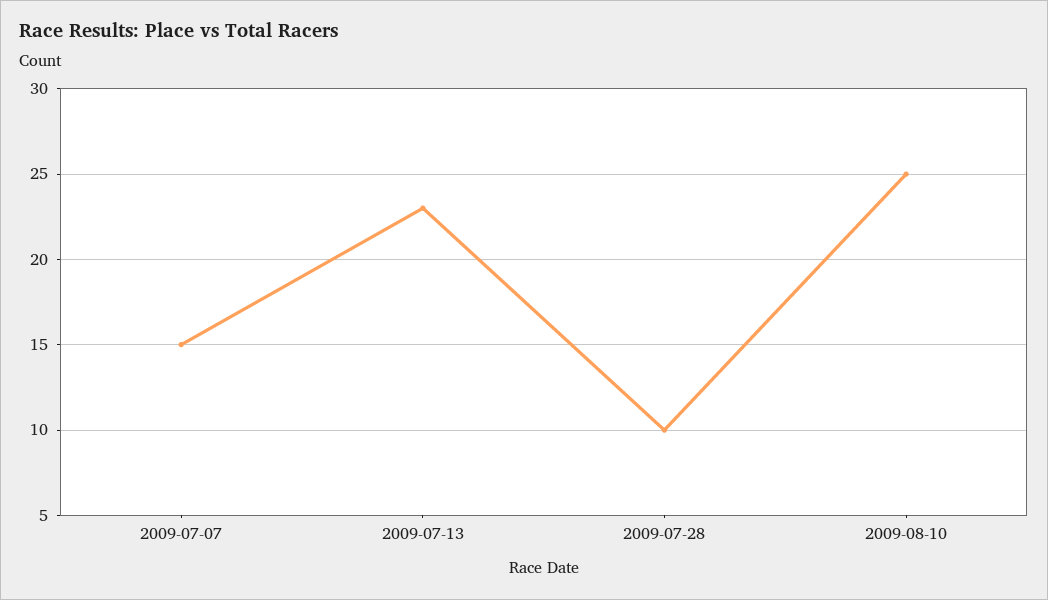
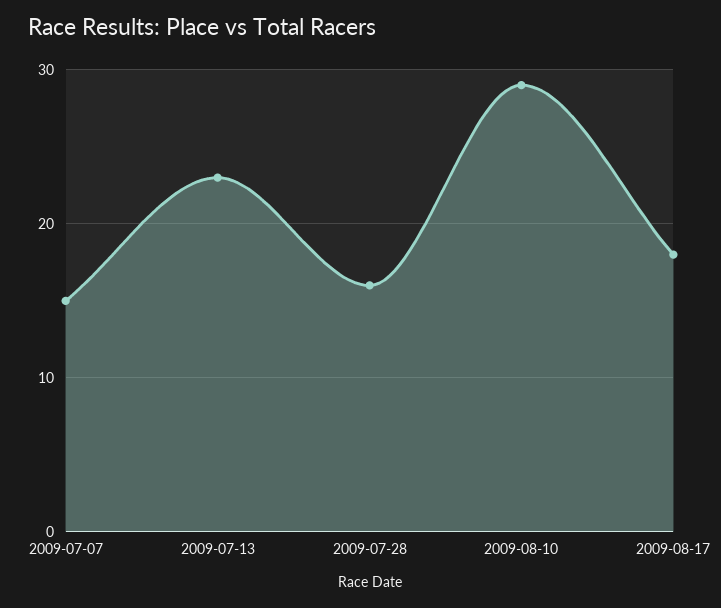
2009-07-28: 10 -> 16
2009-08-10: 25 -> 29
2009-08-17: none -> 18

